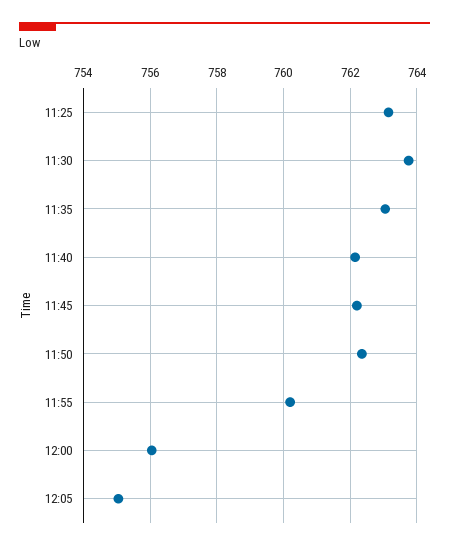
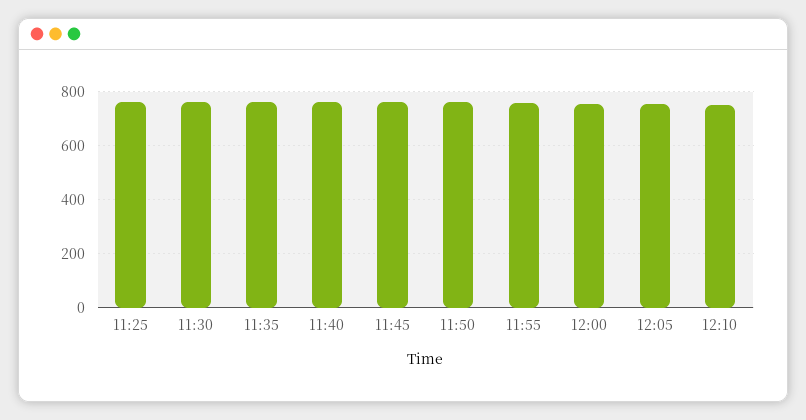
12:10: none -> 750

